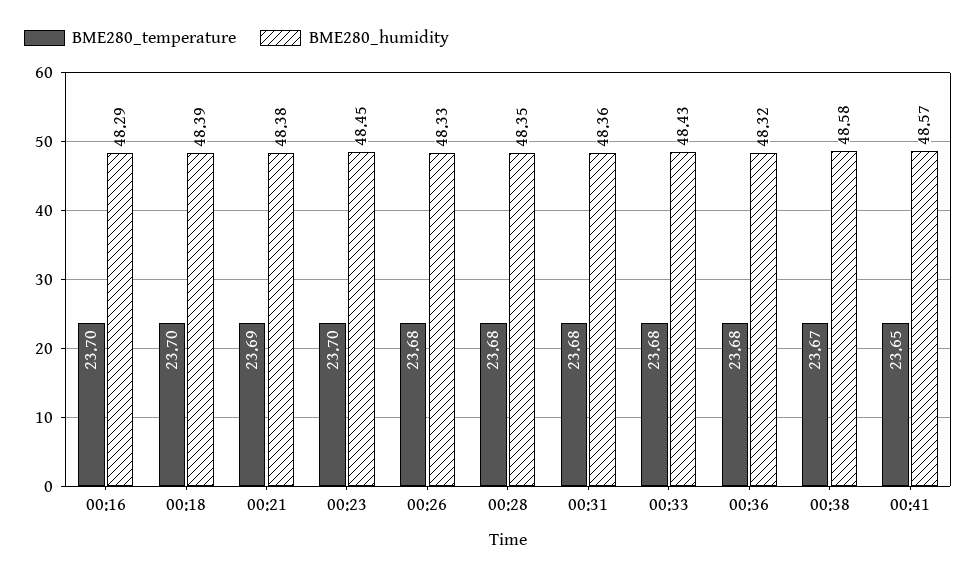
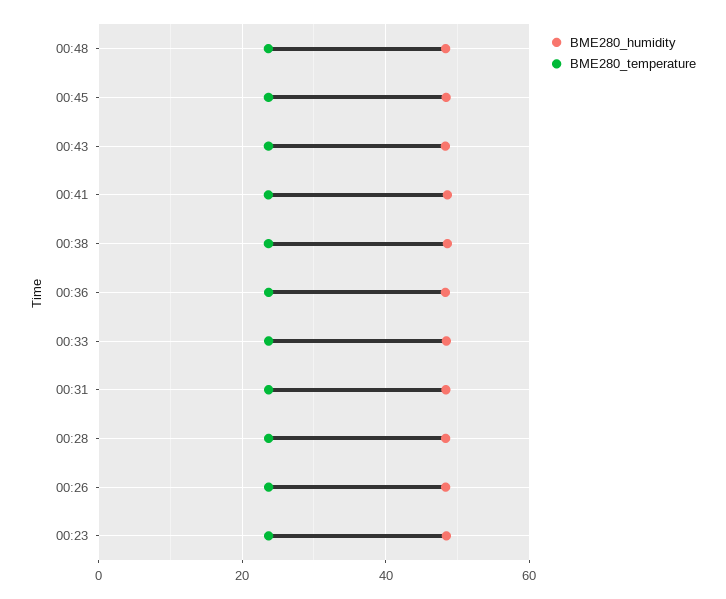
BME280_temperature, 00:16: 23.7 -> none
BME280_humidity, 00:16: 48.29 -> none
BME280_temperature, 00:18: 23.7 -> none
BME280_humidity, 00:18: 48.39 -> none
BME280_temperature, 00:21: 23.69 -> none
BME280_humidity, 00:21: 48.38 -> none
BME280_humidity, 00:48: none -> 48
BME280_temperature, 00:48: none -> 24
BME280_humidity, 00:45: none -> 48
BME280_temperature, 00:45: none -> 24
BME280_humidity, 00:43: none -> 48
BME280_temperature, 00:43: none -> 24

